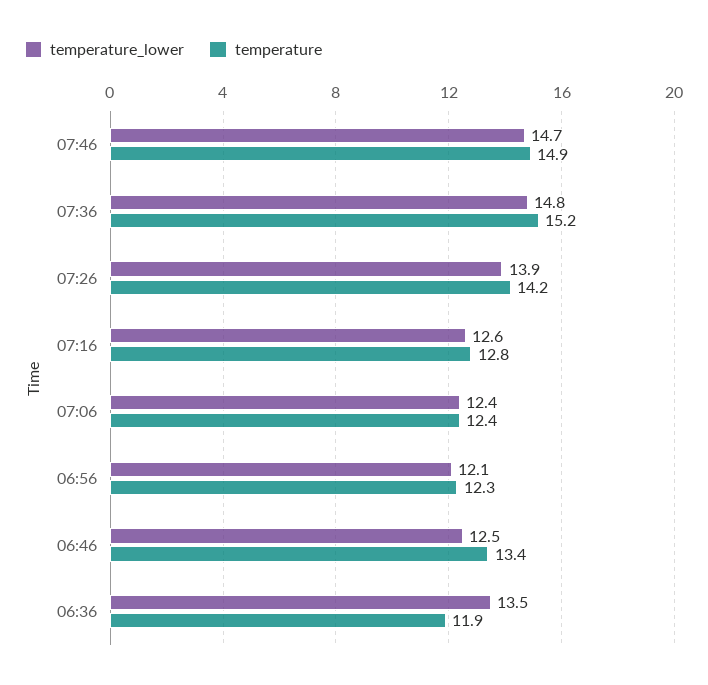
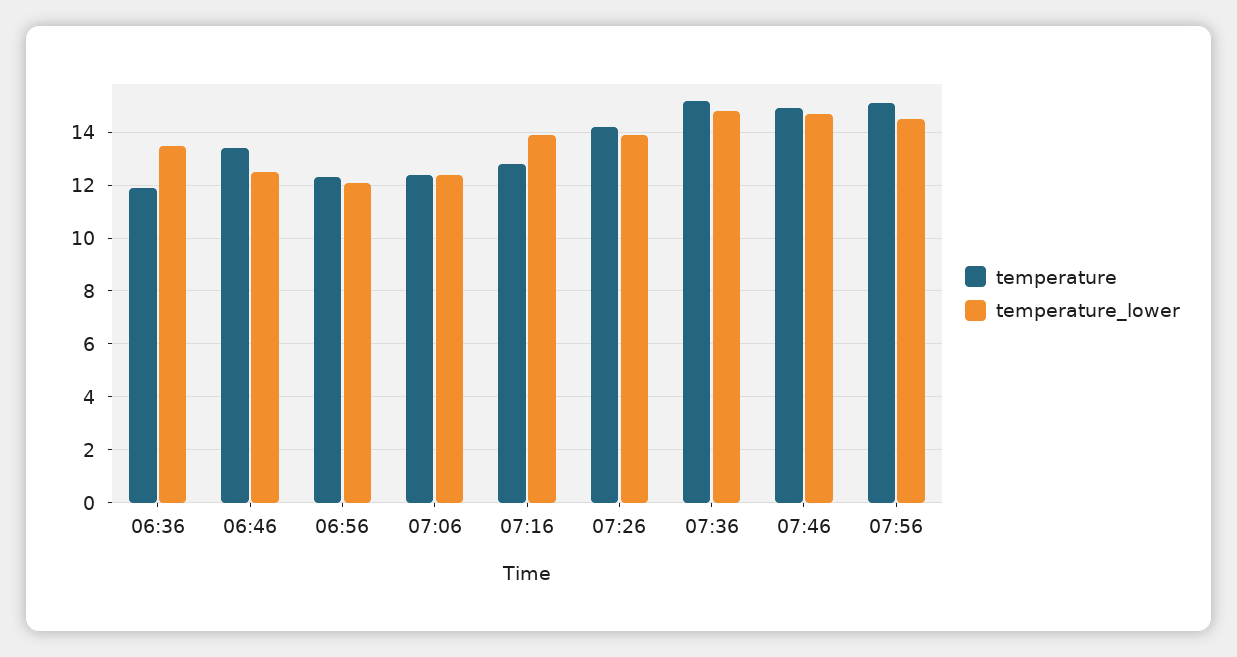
temperature_lower, 07:16: 12.6 -> 14
temperature, 07:56: none -> 15
temperature_lower, 07:56: none -> 14.5

